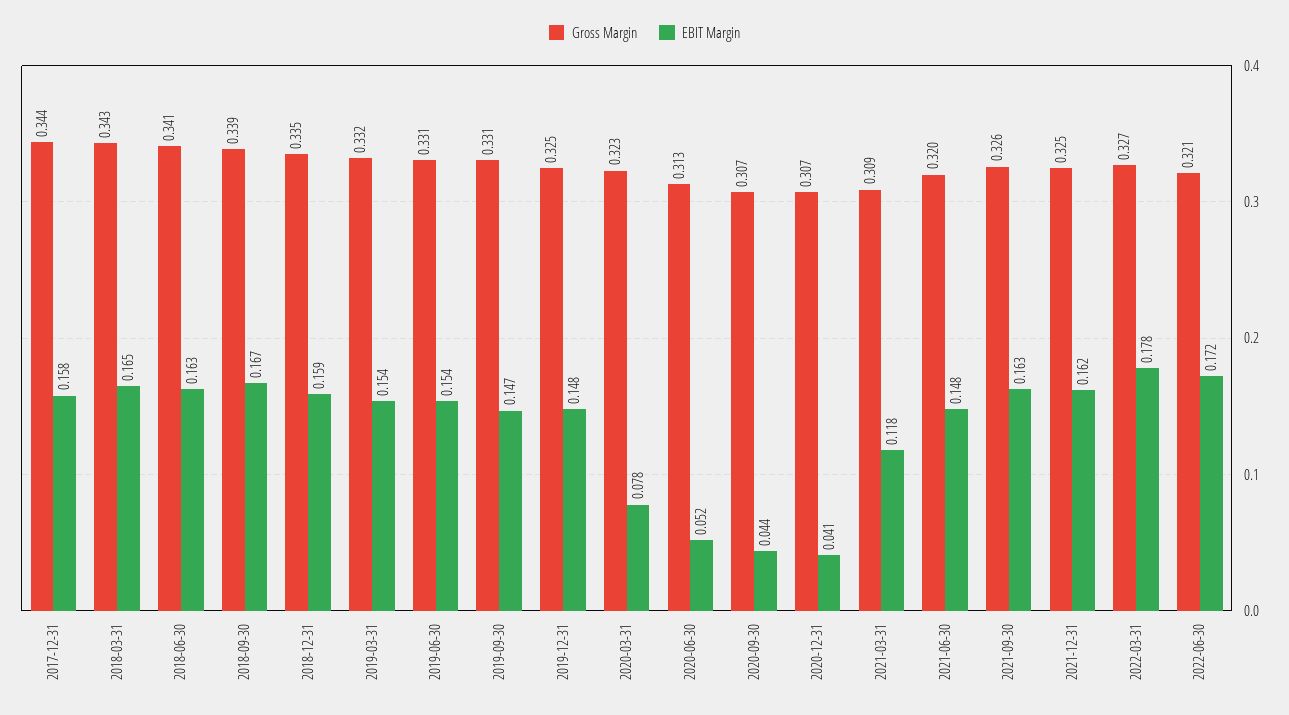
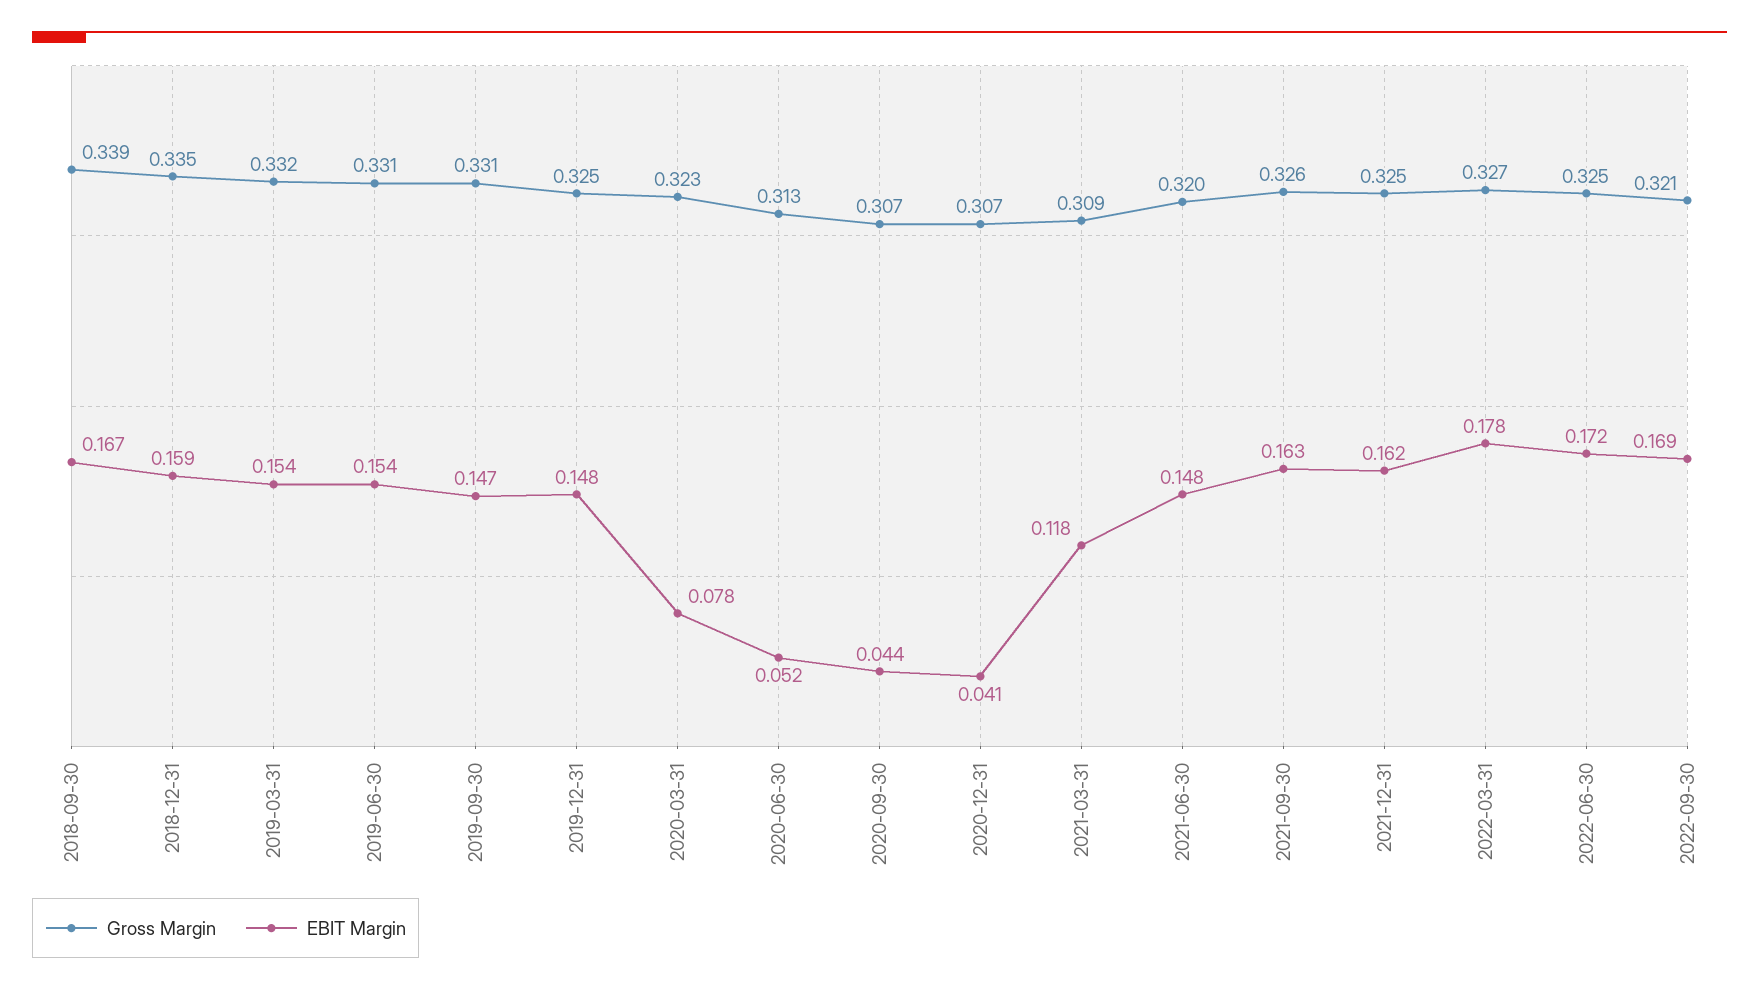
Gross Margin, 2017-12-31: 0.344 -> none
EBIT Margin, 2017-12-31: 0.158 -> none
Gross Margin, 2018-03-31: 0.343 -> none
EBIT Margin, 2018-03-31: 0.165 -> none
Gross Margin, 2018-06-30: 0.341 -> none
EBIT Margin, 2018-06-30: 0.163 -> none
Gross Margin, 2022-06-30: 0.321 -> 0.325
Gross Margin, 2022-09-30: none -> 0.321
EBIT Margin, 2022-09-30: none -> 0.169

